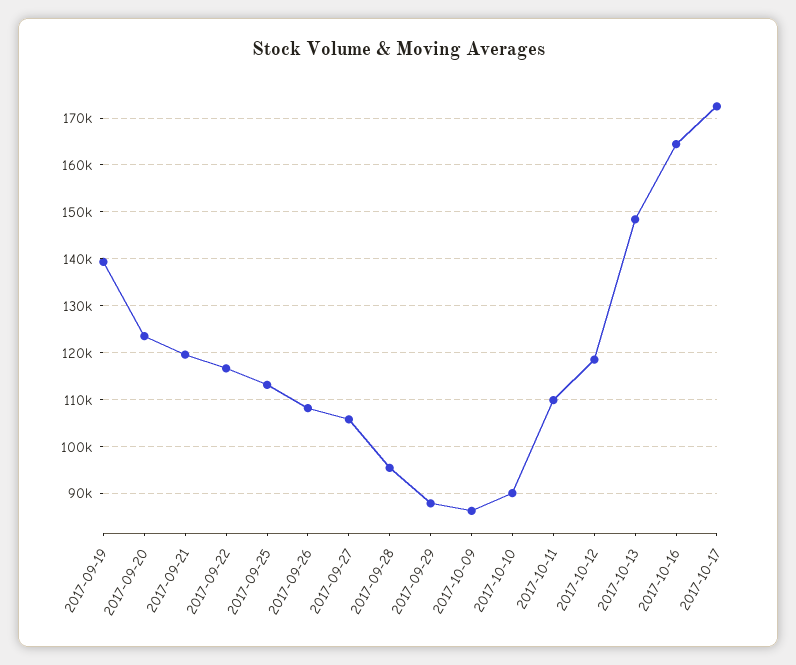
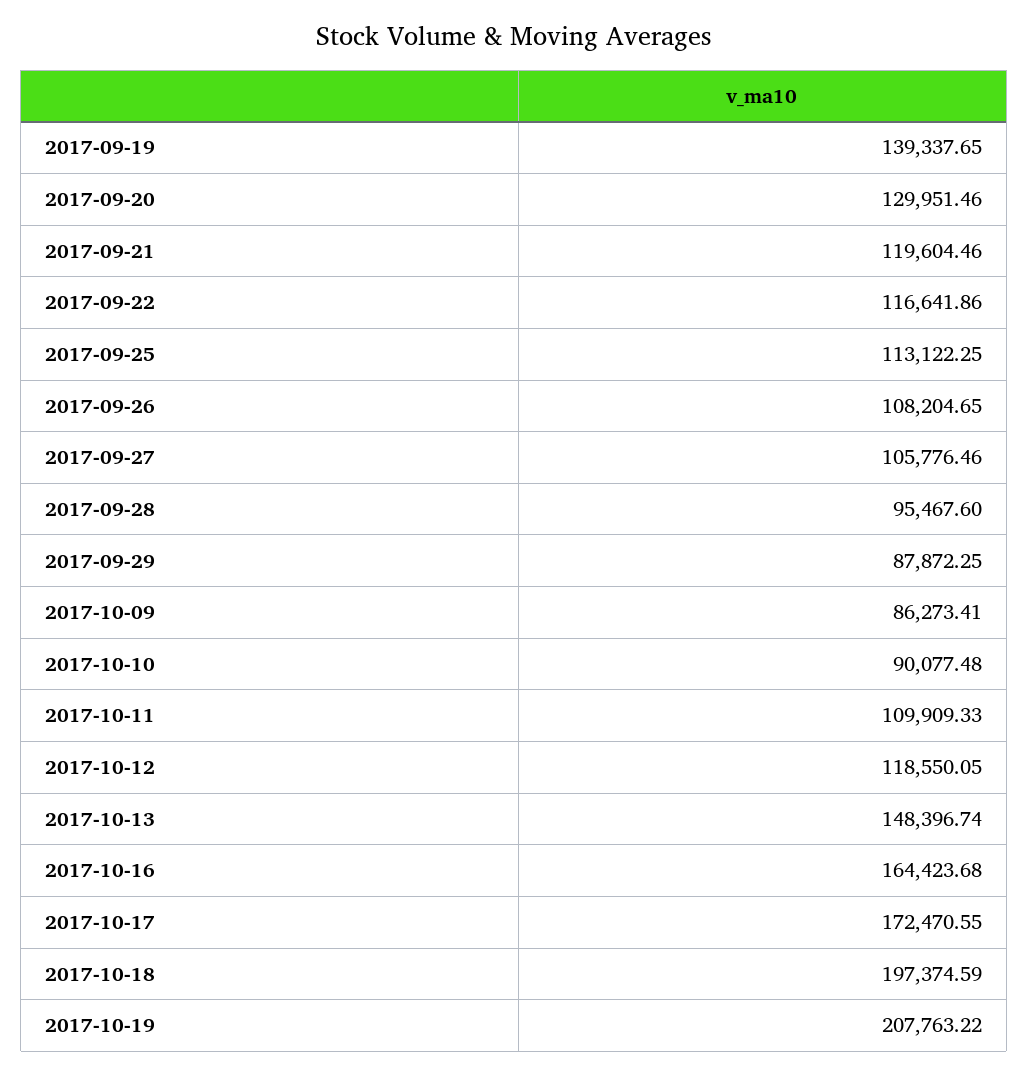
2017-09-20: 124000 -> 129951.46
2017-10-18: none -> 197374.59
2017-10-19: none -> 207763.22

